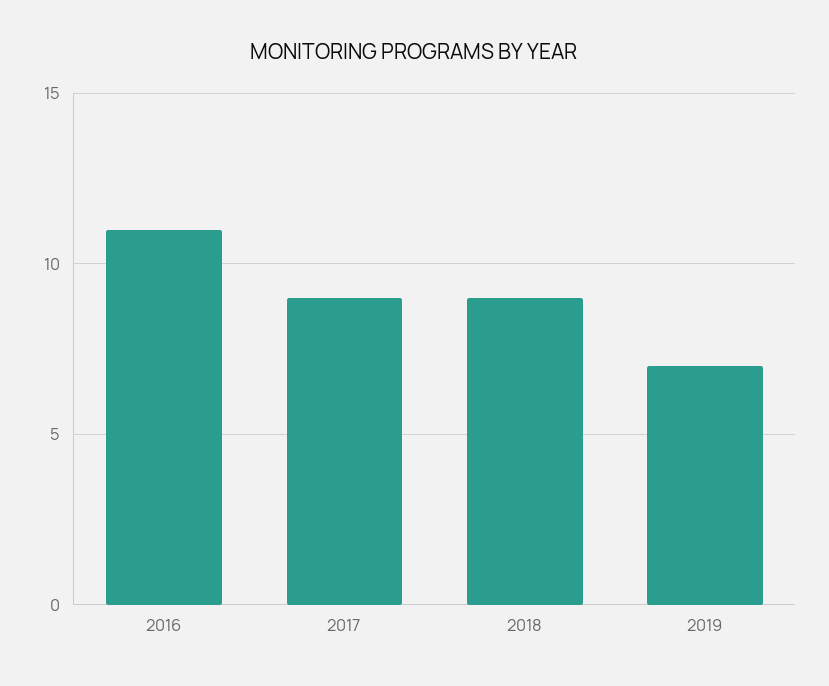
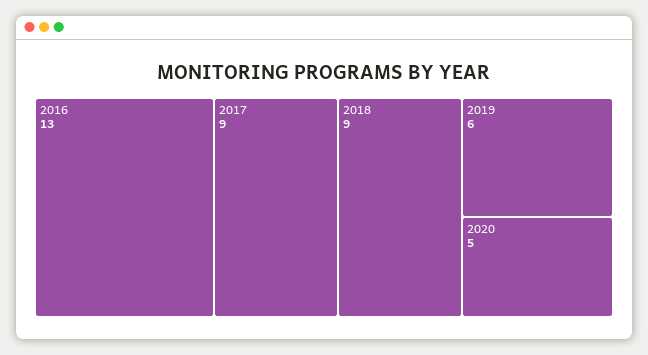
2016: 11 -> 13
2019: 7 -> 6
2020: none -> 5

